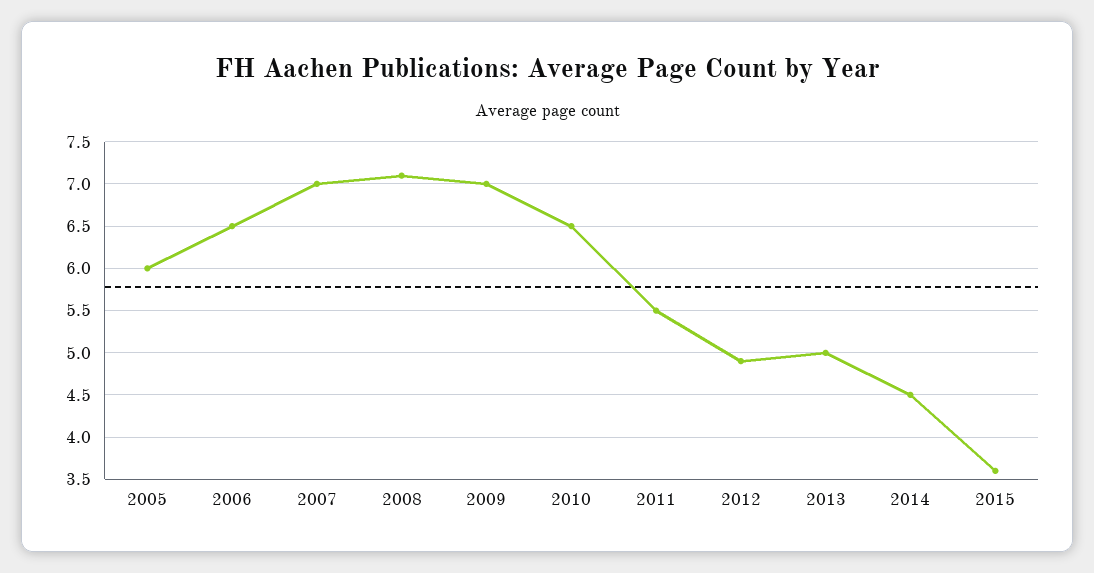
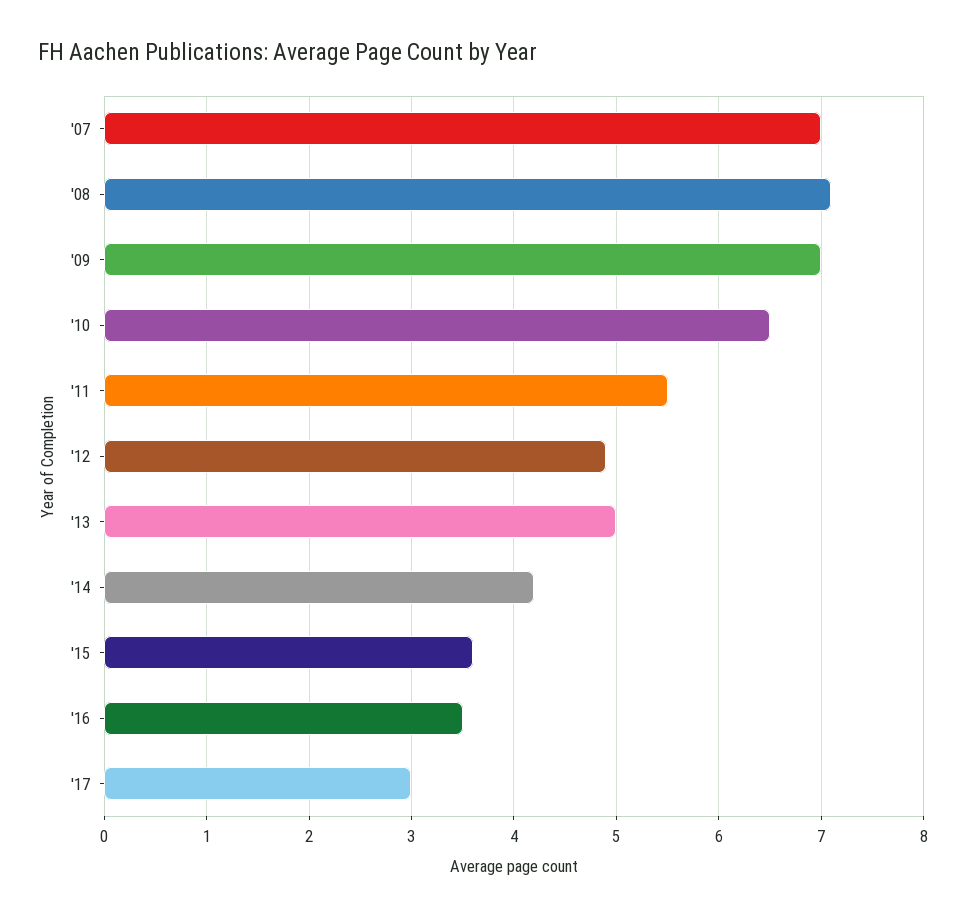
2005: 6 -> none
2006: 6.5 -> none
2014: 4.5 -> 4.2
'16: none -> 3.5
'17: none -> 3

